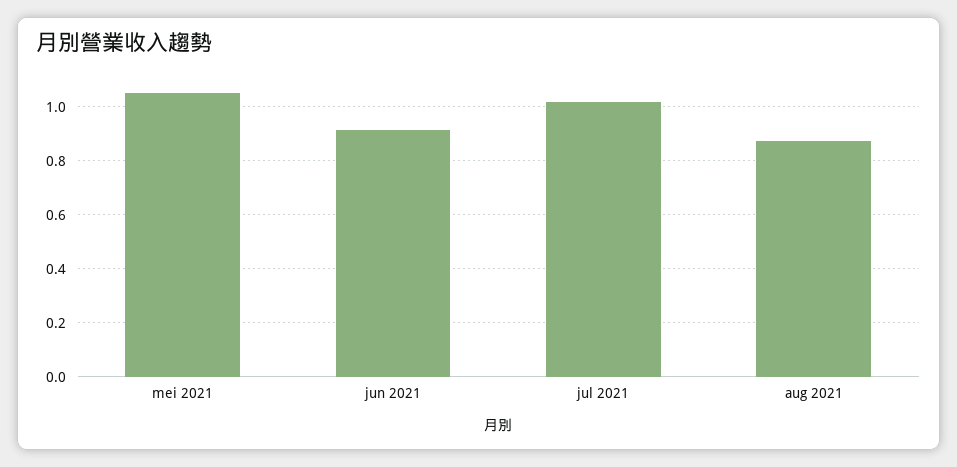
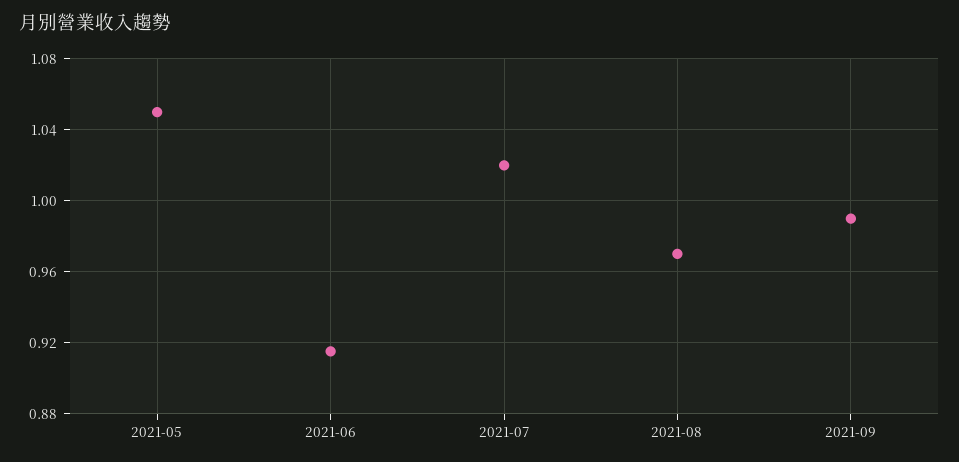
aug 2021: 0.875 -> 0.97
2021-09: none -> 0.99

